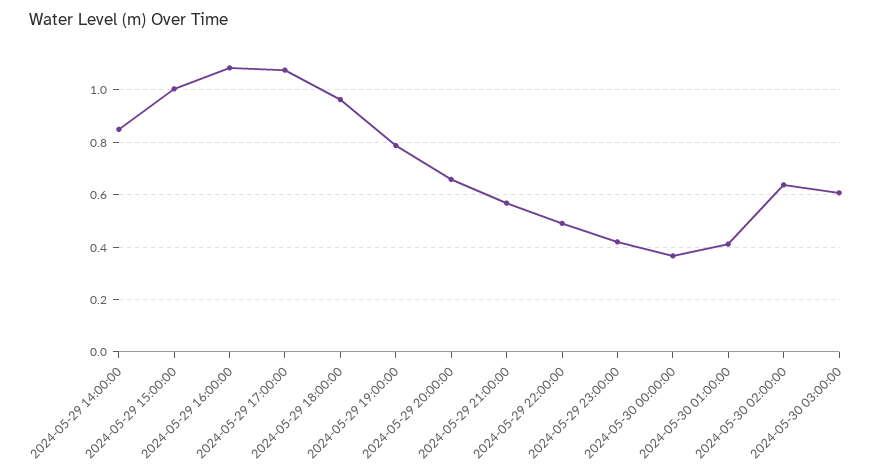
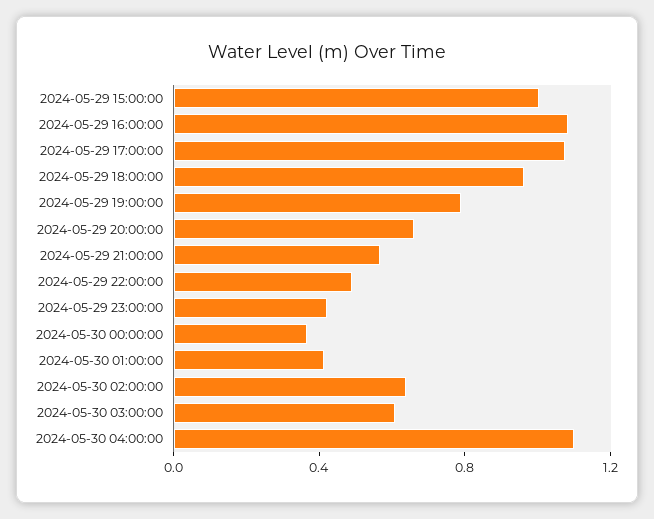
2024-05-29 14:00:00: 0.85 -> none
2024-05-30 04:00:00: none -> 1.1

